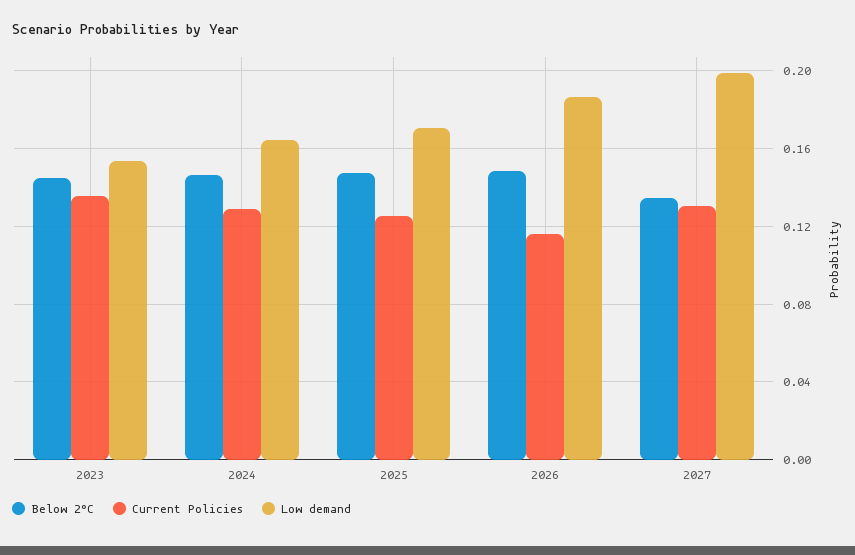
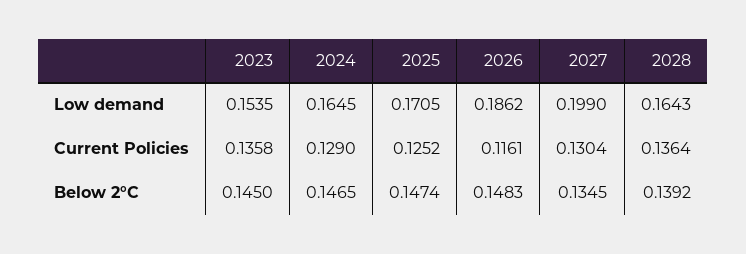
Low demand, 2028: none -> 0.1643
Current Policies, 2028: none -> 0.1364
Below 2°C, 2028: none -> 0.1392

